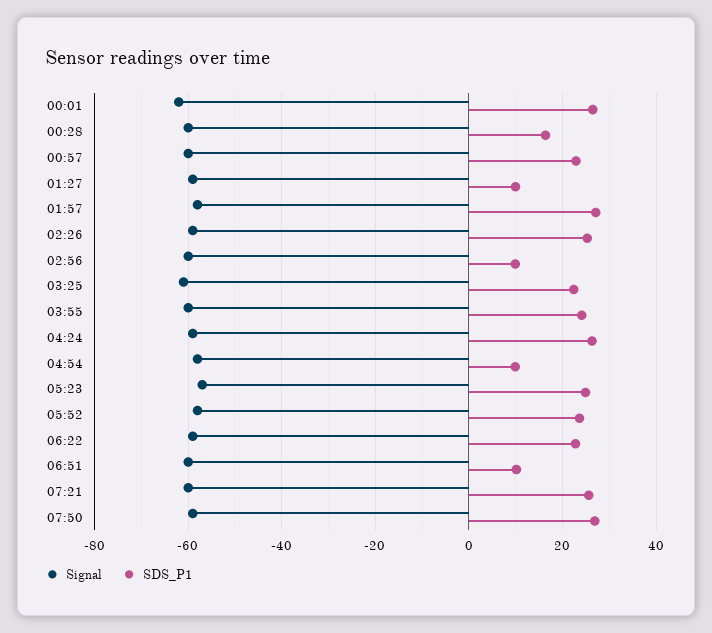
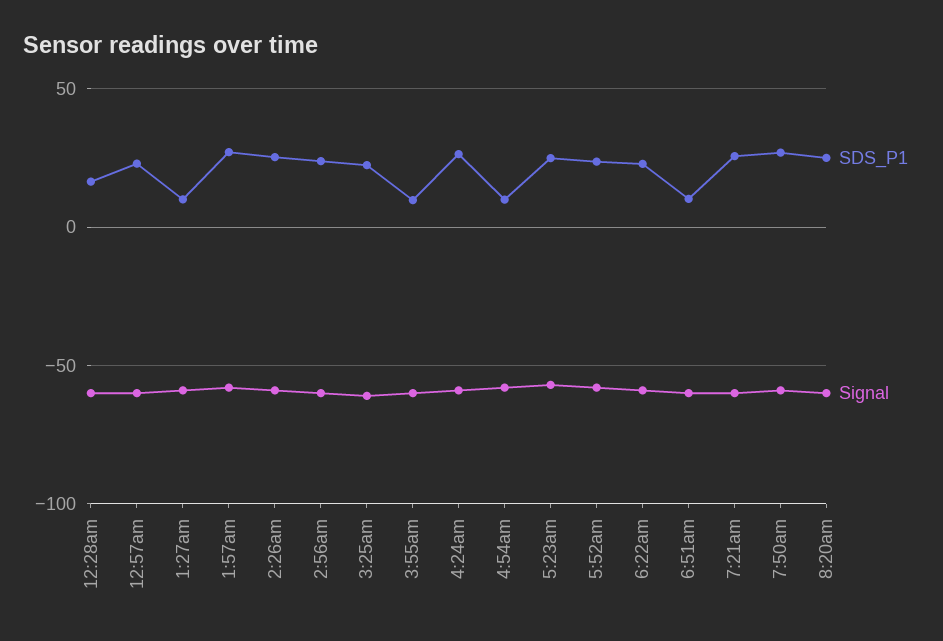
Signal, 00:01: -62 -> none
SDS_P1, 00:01: 26 -> none
SDS_P1, 02:56: 10 -> 25
SDS_P1, 03:55: 24 -> 10
SDS_P1, 8:20am: none -> 25
Signal, 8:20am: none -> -60

